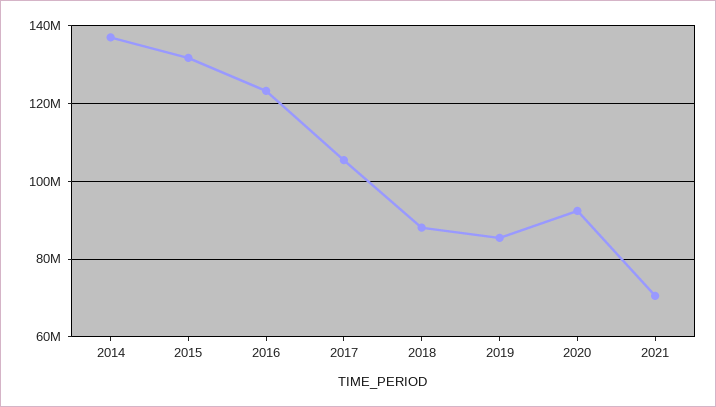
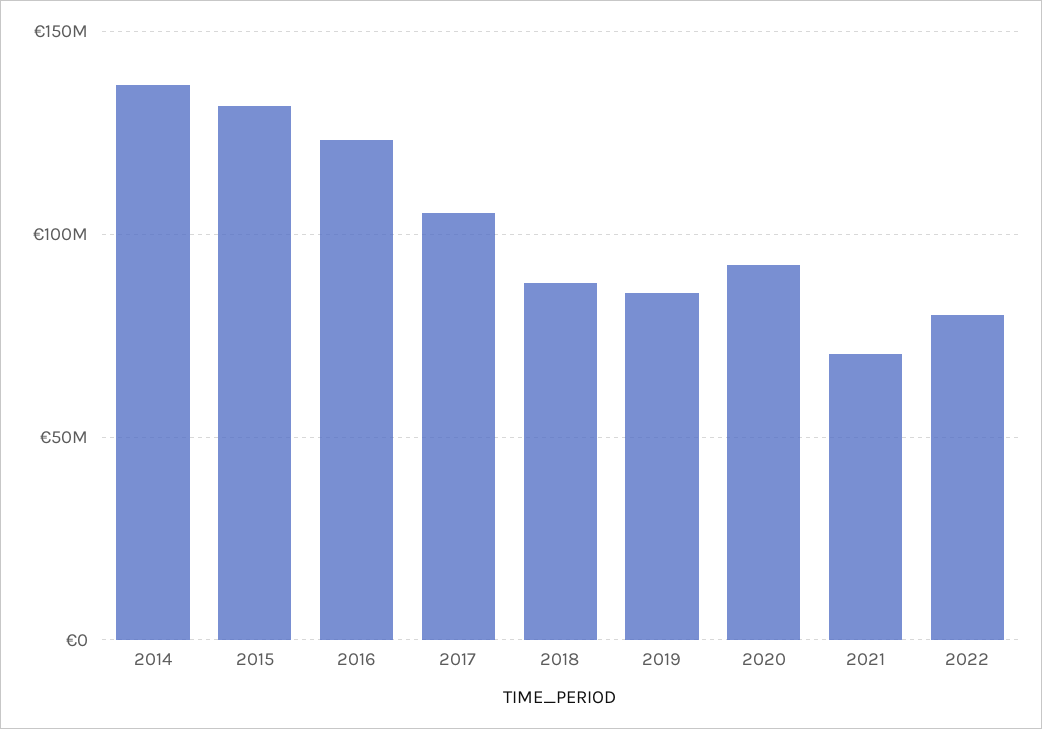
2022: none -> 80000000

